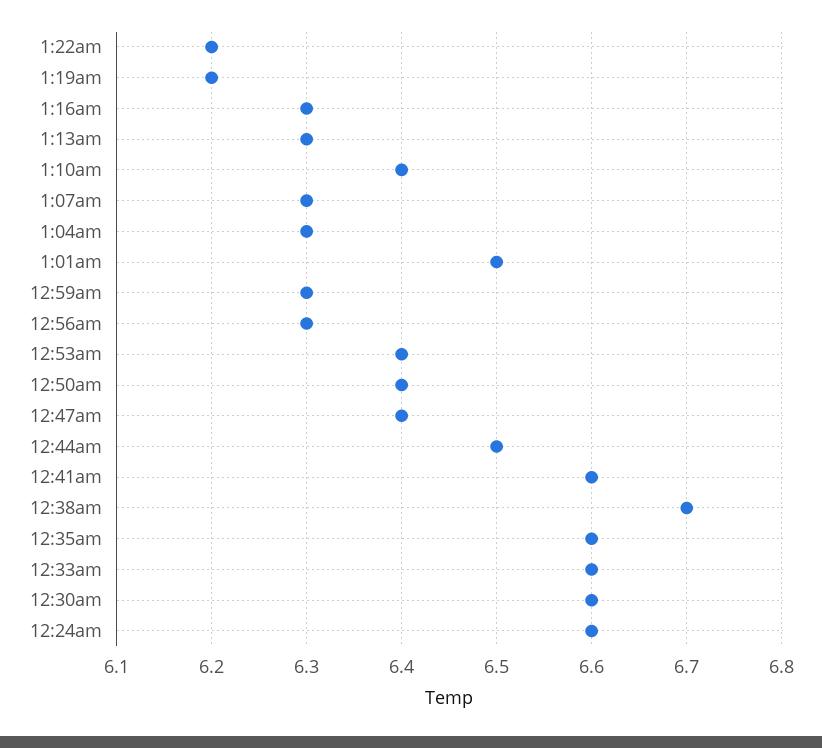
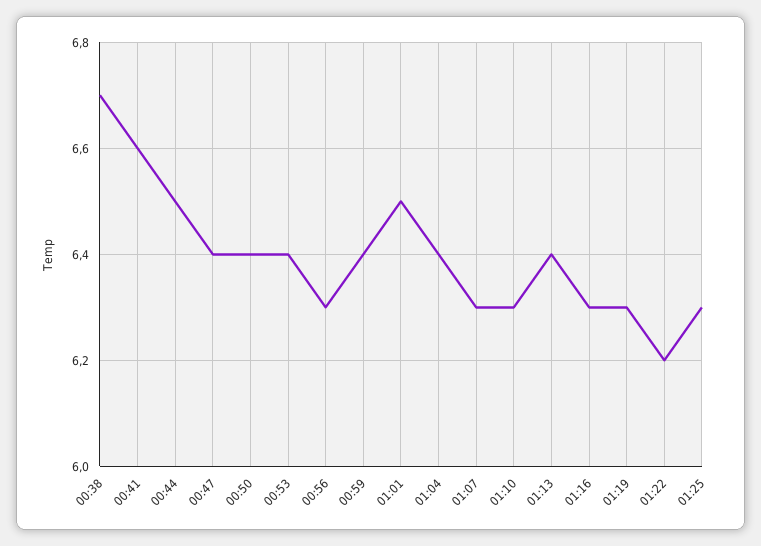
1:19am: 6.2 -> 6.3
1:13am: 6.3 -> 6.4
1:10am: 6.4 -> 6.3
1:04am: 6.3 -> 6.4
12:59am: 6.3 -> 6.4
12:35am: 6.6 -> none
12:33am: 6.6 -> none
12:30am: 6.6 -> none
12:24am: 6.6 -> none
01:25: none -> 6.3

